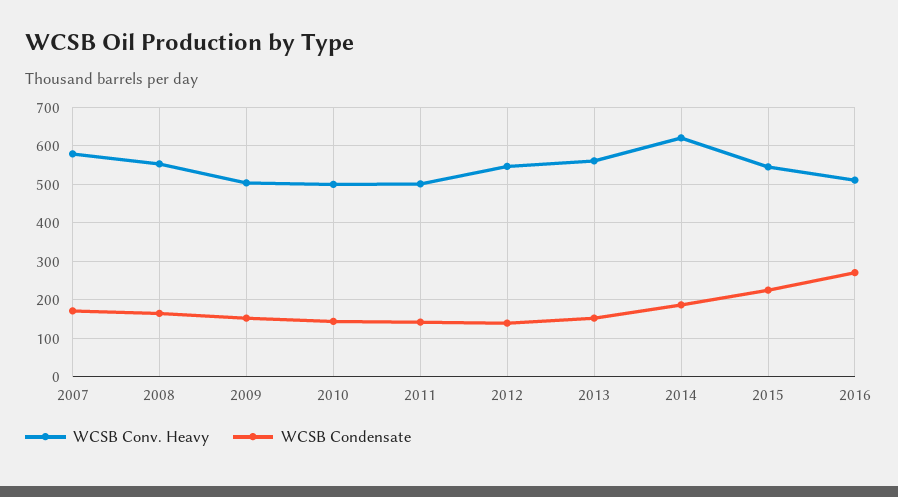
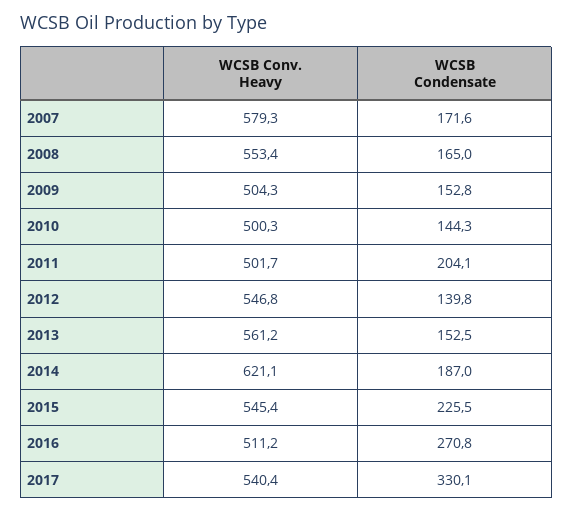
WCSB Condensate, 2011: 140 -> 204.1
WCSB Conv. Heavy, 2017: none -> 540.4
WCSB Condensate, 2017: none -> 330.1

